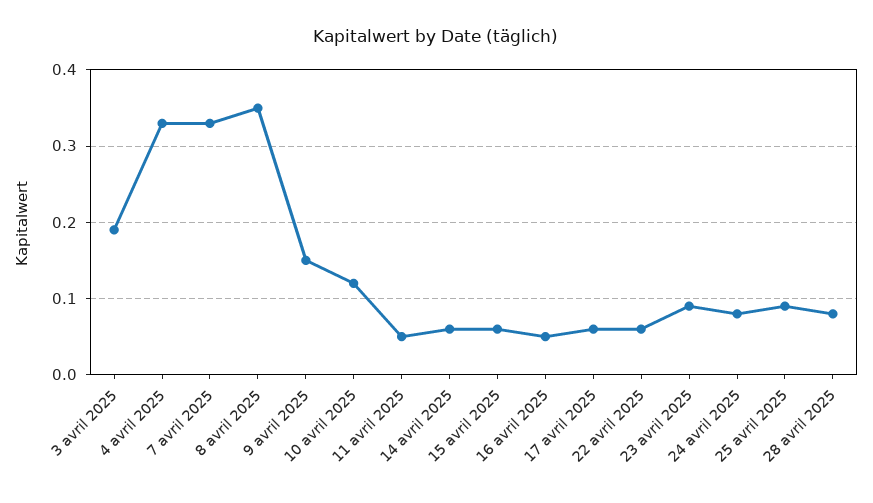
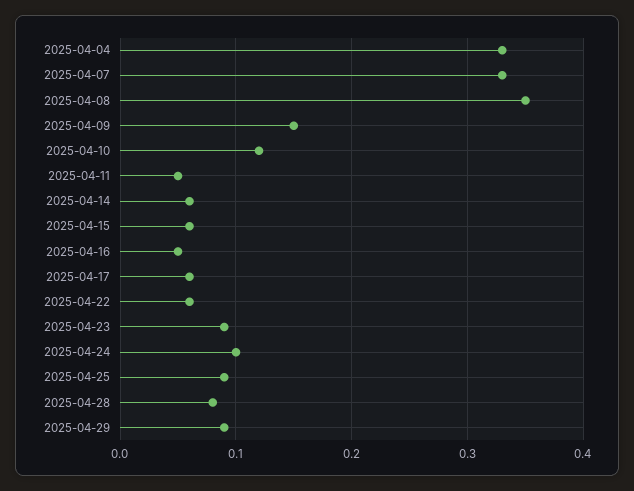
3 avril 2025: 0.19 -> none
24 avril 2025: 0.08 -> 0.1
2025-04-29: none -> 0.09

